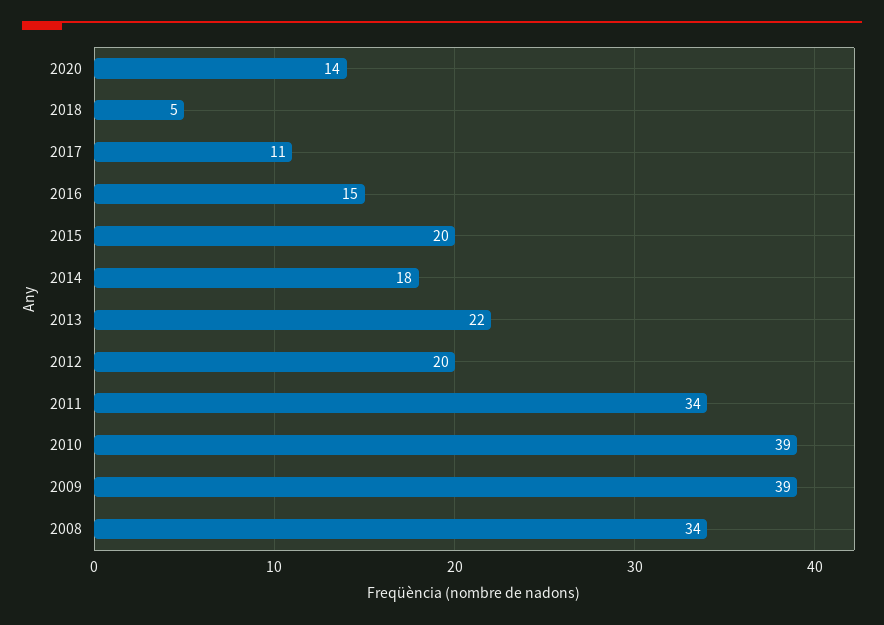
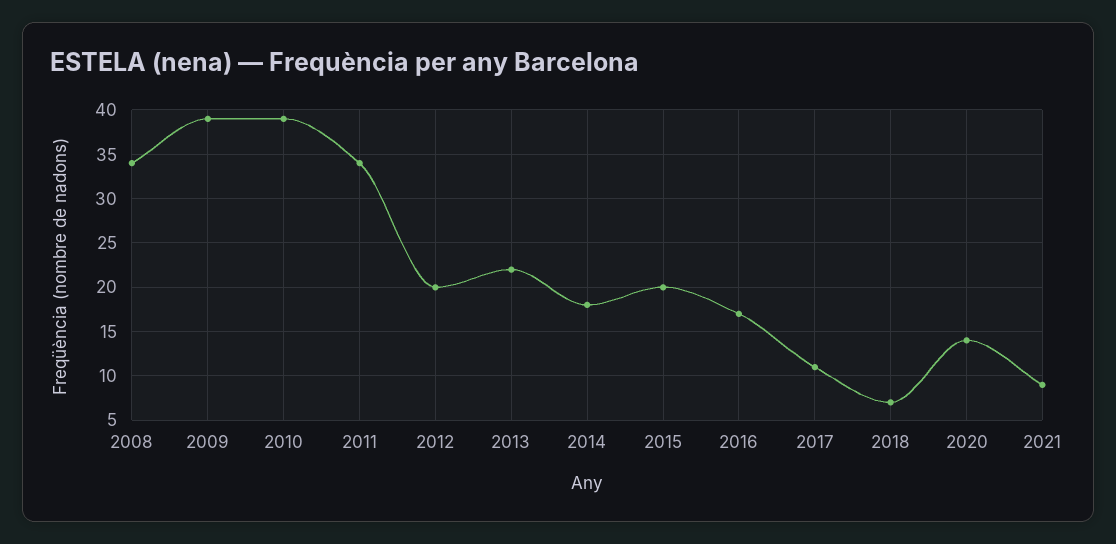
2018: 5 -> 7
2016: 15 -> 17
2021: none -> 9

